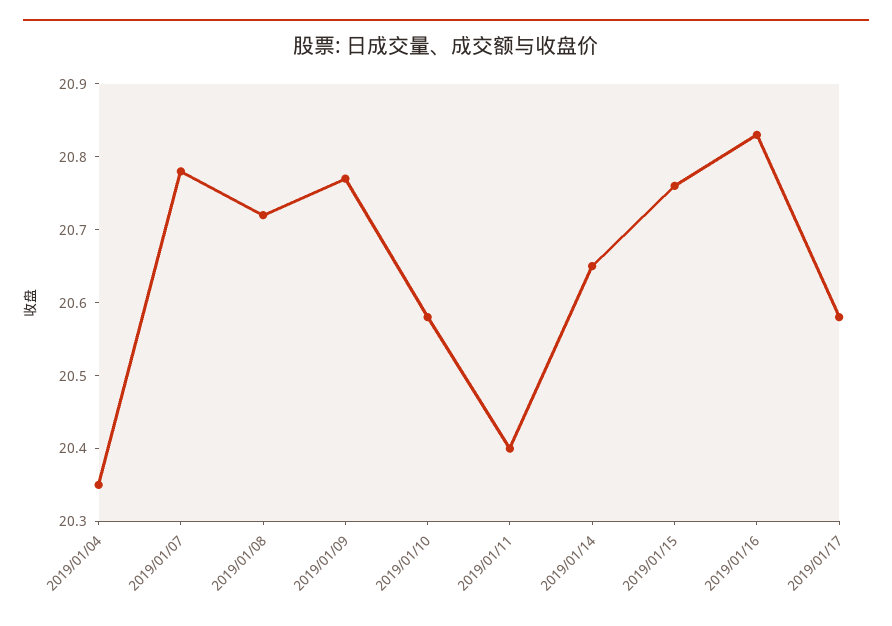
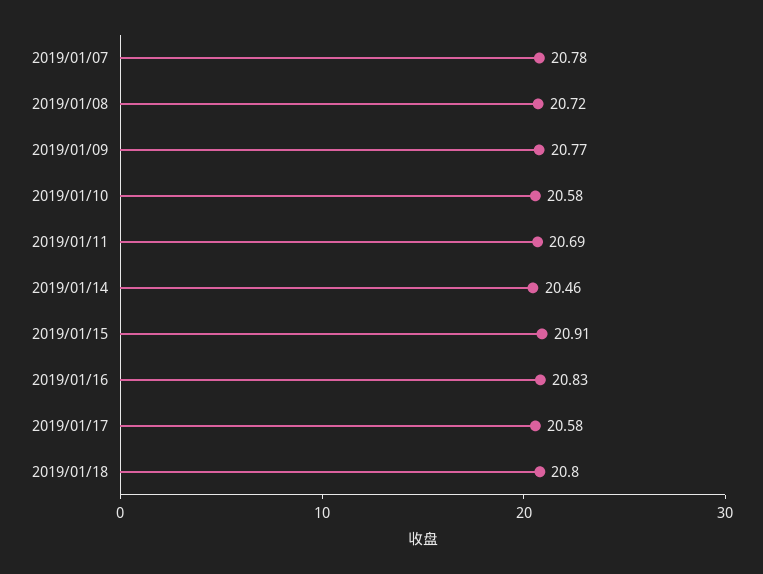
2019/01/04: 20.35 -> none
2019/01/11: 20.4 -> 20.69
2019/01/14: 20.65 -> 20.46
2019/01/15: 20.75 -> 20.91
2019/01/18: none -> 20.8

